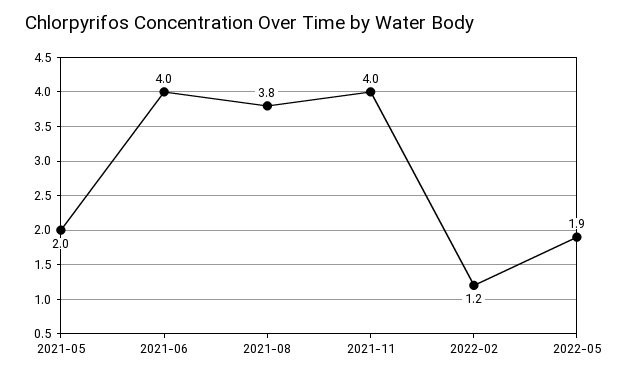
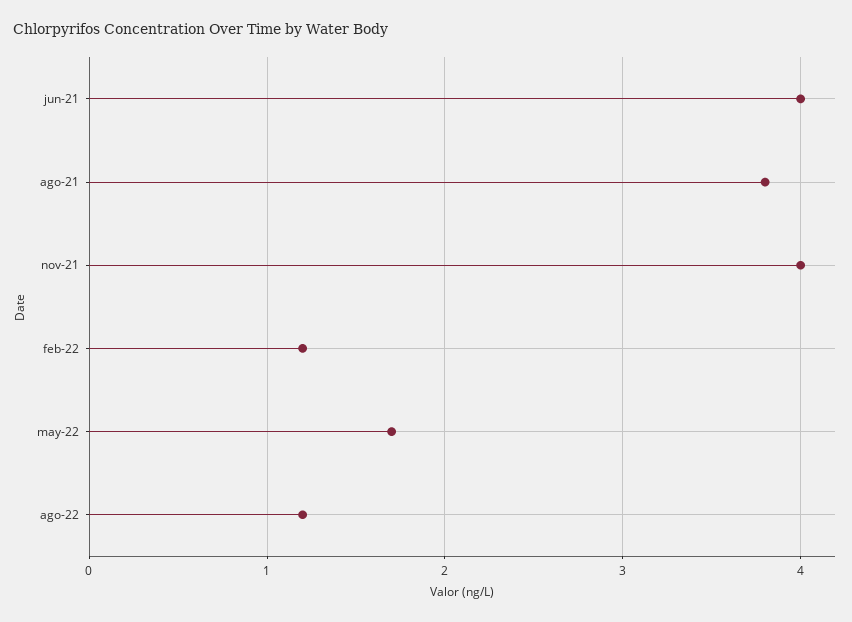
2021-05: 2 -> none
2022-05: 1.9 -> 1.7
ago-22: none -> 1.2

